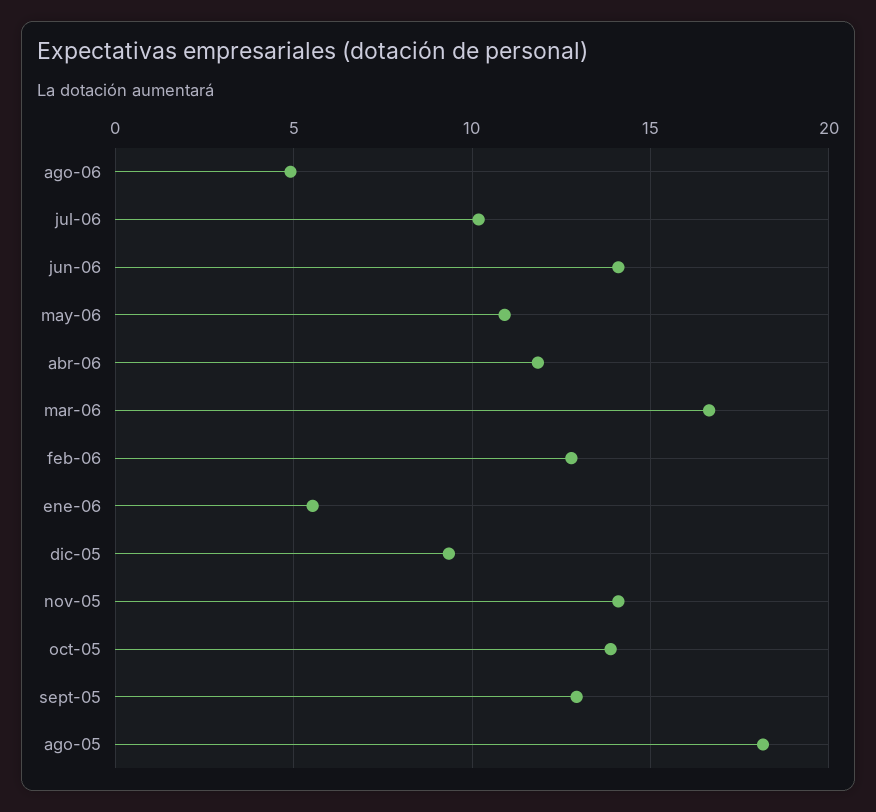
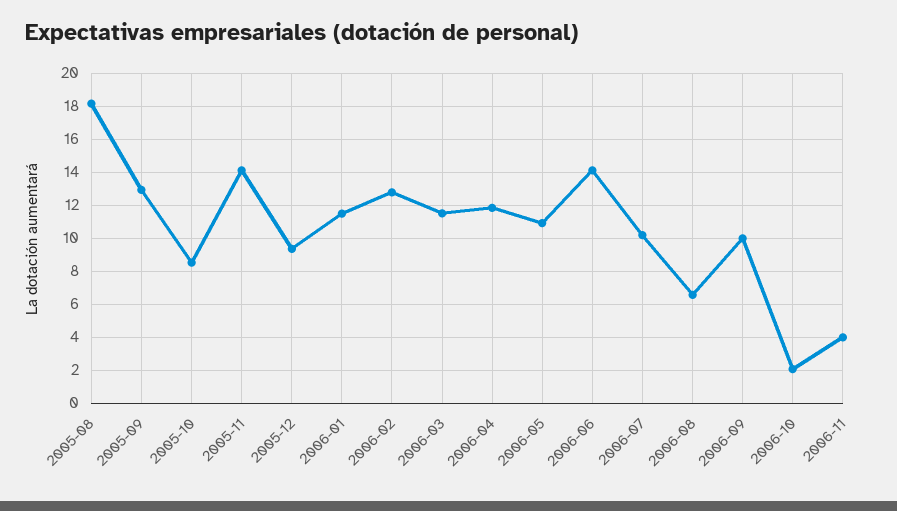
ago-06: 5 -> 6.5
mar-06: 16.5 -> 11.5
ene-06: 5.5 -> 11.5
oct-05: 14 -> 8.5
2006-09: none -> 10
2006-10: none -> 2
2006-11: none -> 4

